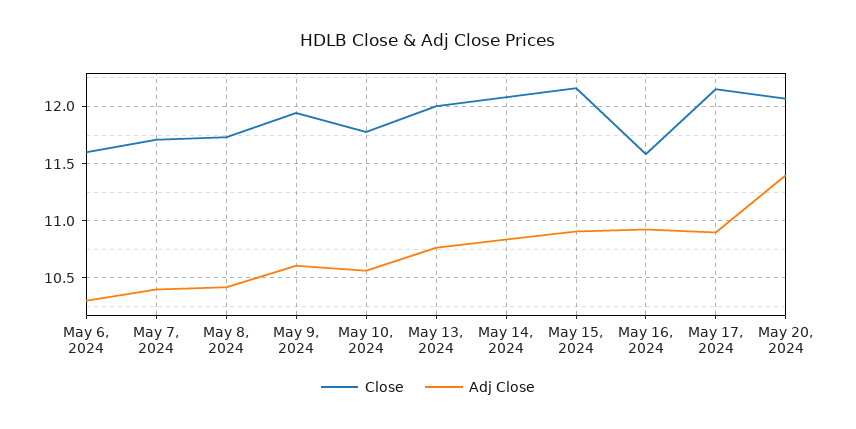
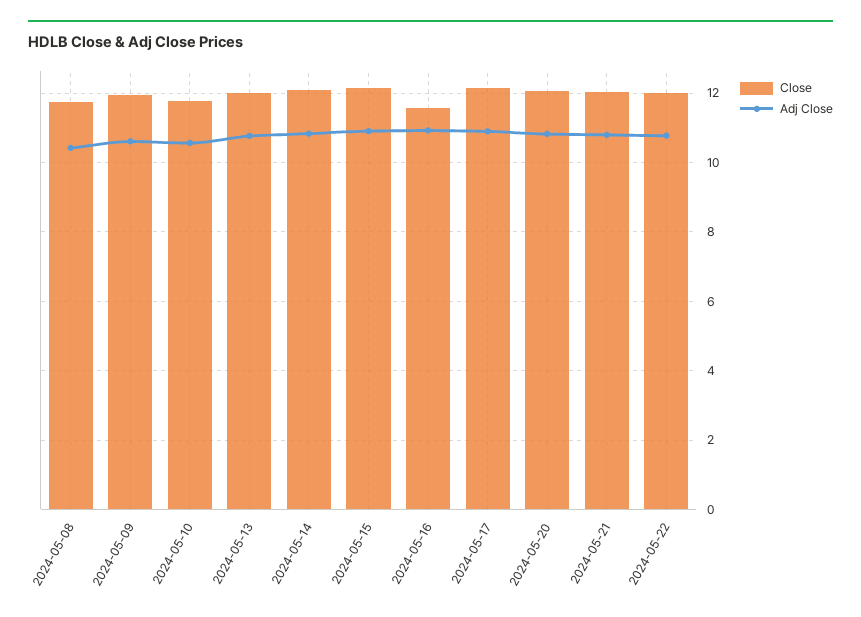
Close, May 6, 2024: 11.6 -> none
Adj Close, May 6, 2024: 10.3 -> none
Close, May 7, 2024: 11.7 -> none
Adj Close, May 7, 2024: 10.4 -> none
Adj Close, May 20, 2024: 11.4 -> 10.8
Close, 2024-05-21: none -> 12
Adj Close, 2024-05-21: none -> 10.8
Close, 2024-05-22: none -> 12
Adj Close, 2024-05-22: none -> 10.8

